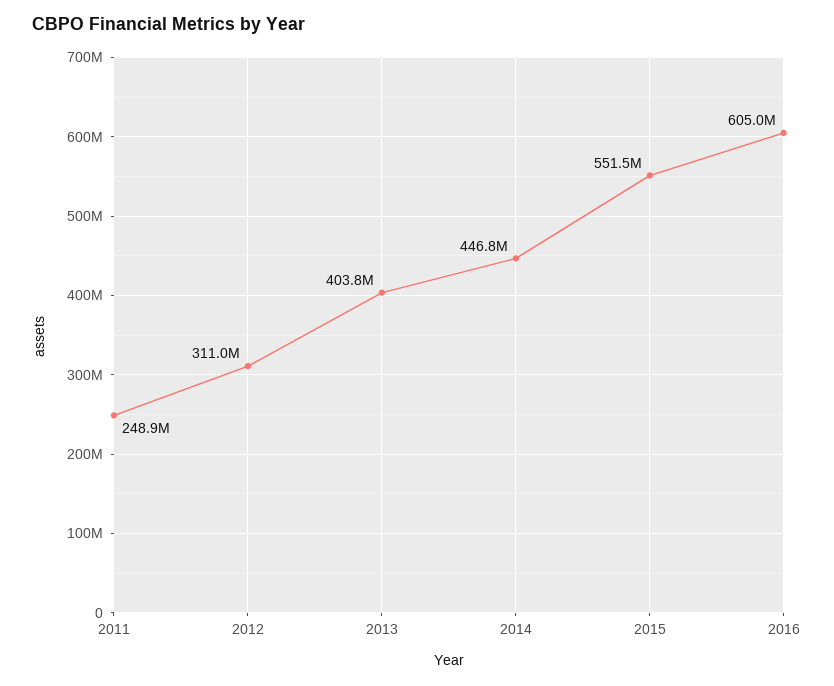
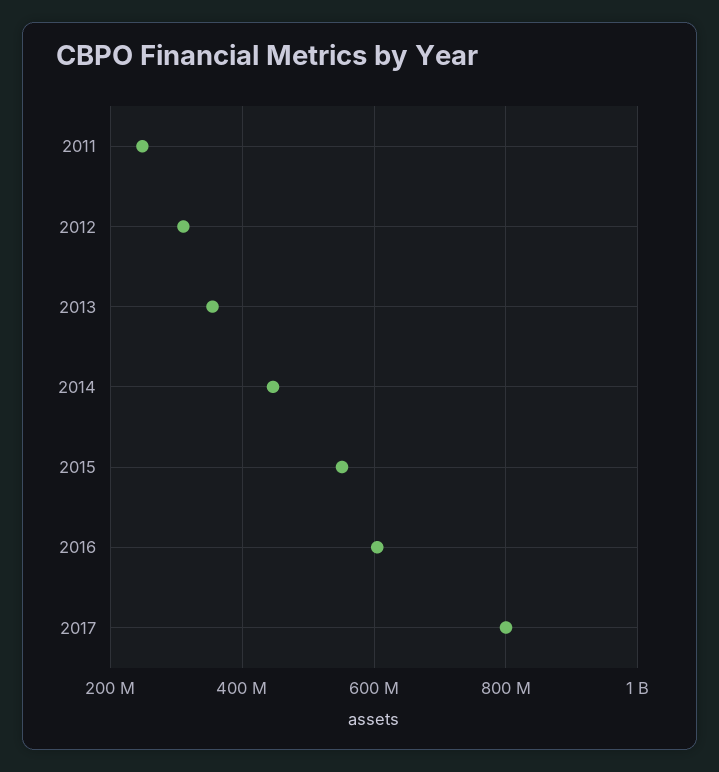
2013: 403800000 -> 360000000
2017: none -> 800000000

